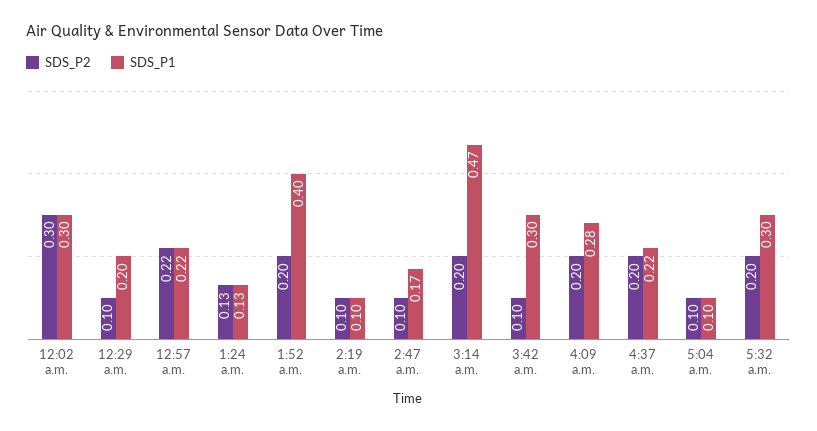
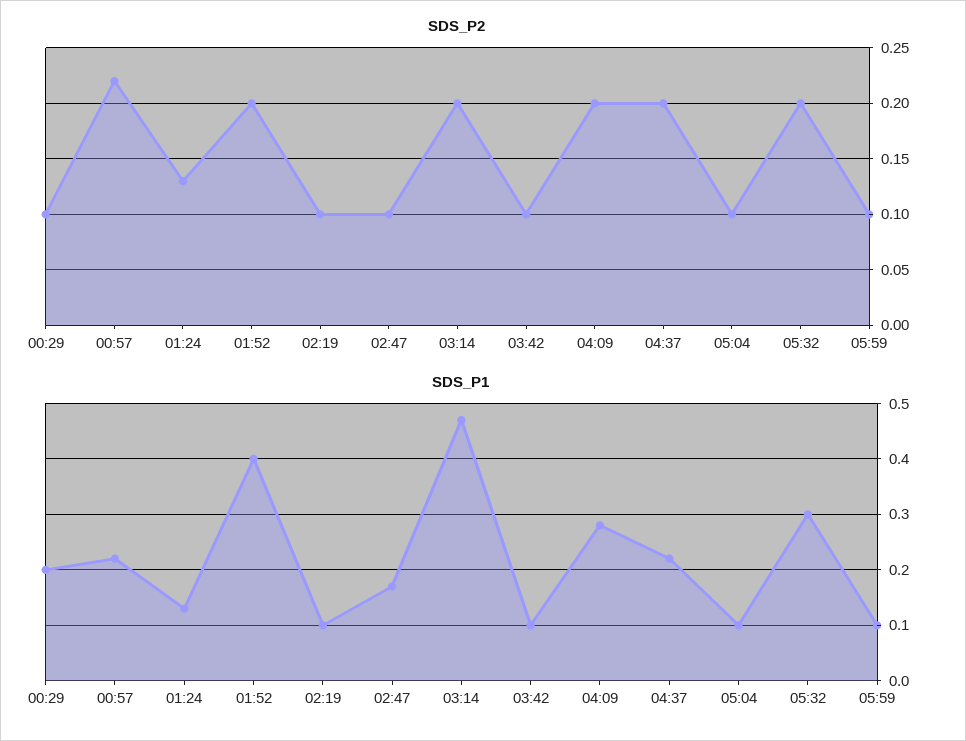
SDS_P2, 12:02 a.m.: 0.3 -> none
SDS_P1, 12:02 a.m.: 0.3 -> none
SDS_P1, 3:42 a.m.: 0.3 -> 0.1
SDS_P2, 05:59: none -> 0.1
SDS_P1, 05:59: none -> 0.1

